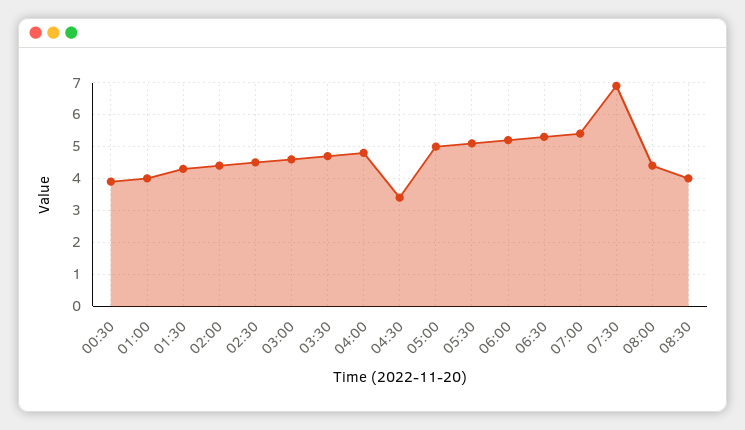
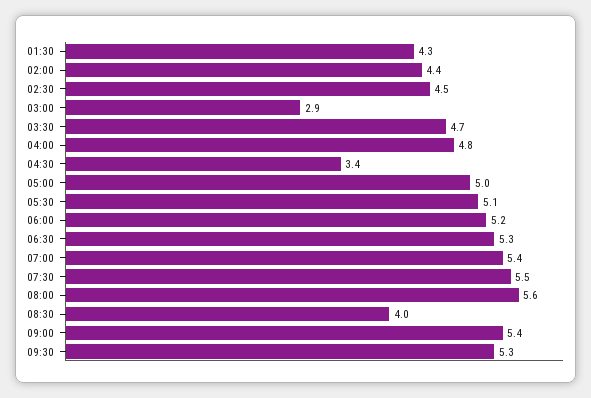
00:30: 4 -> none
01:00: 4 -> none
03:00: 4.5 -> 2.9
07:30: 7 -> 5.5
08:00: 4.5 -> 5.6
09:00: none -> 5.4
09:30: none -> 5.3

